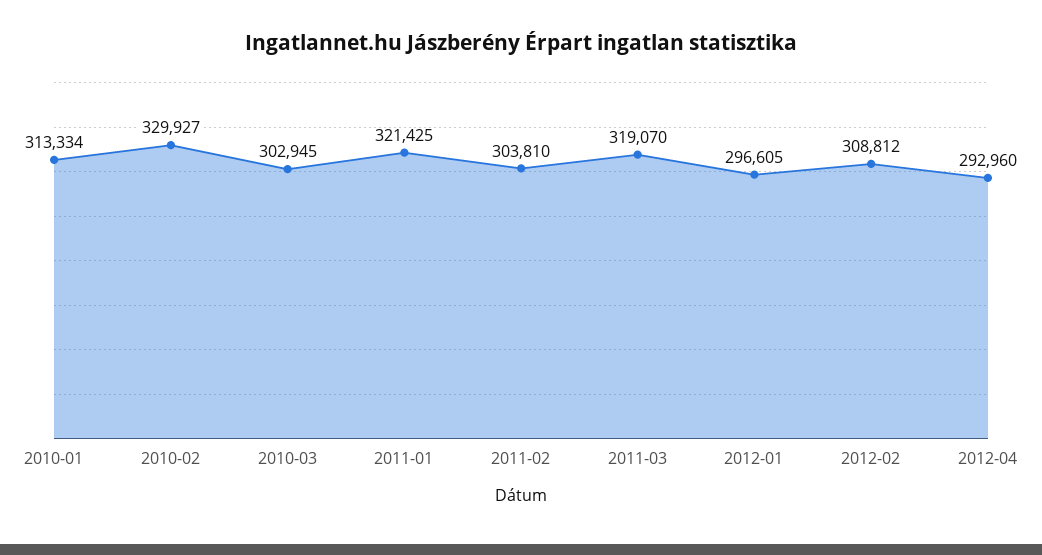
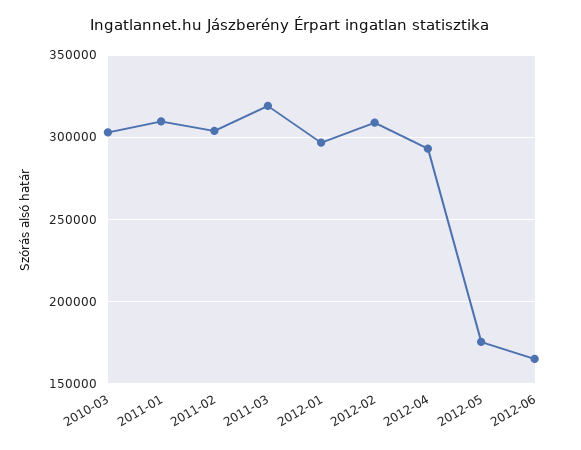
2010-01: 313334 -> none
2010-02: 329927 -> none
2011-01: 321425 -> 310000
2012-05: none -> 175000
2012-06: none -> 165000

